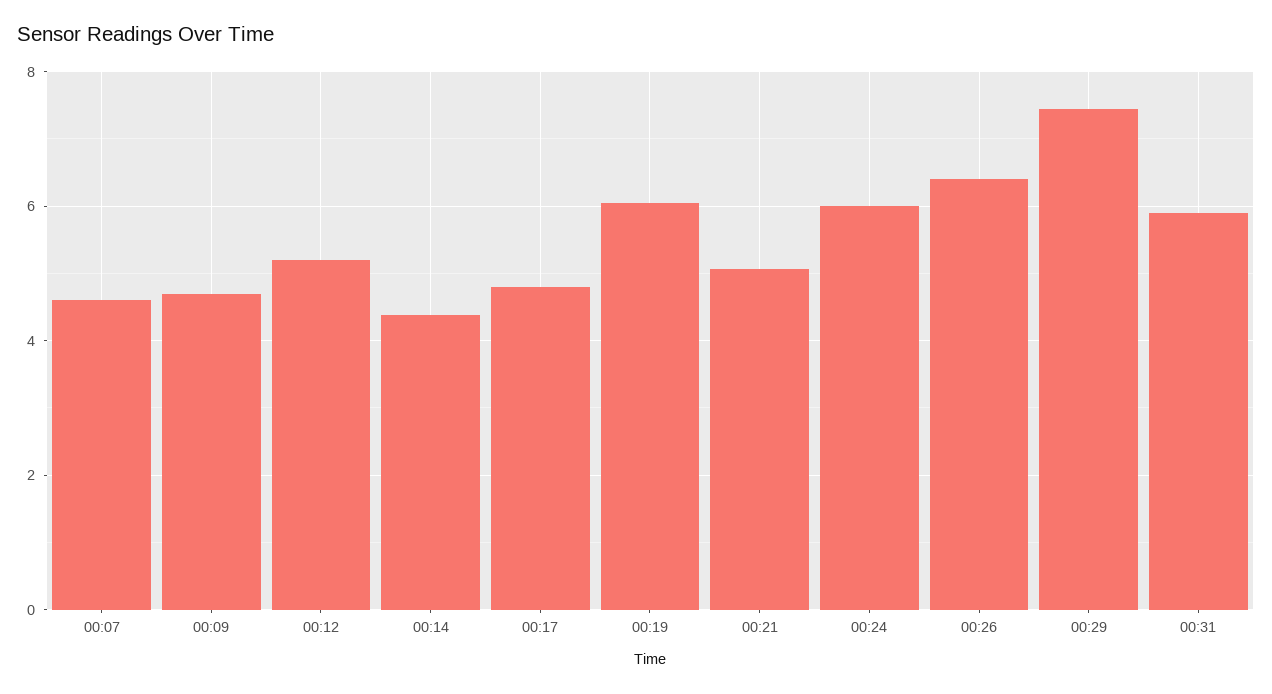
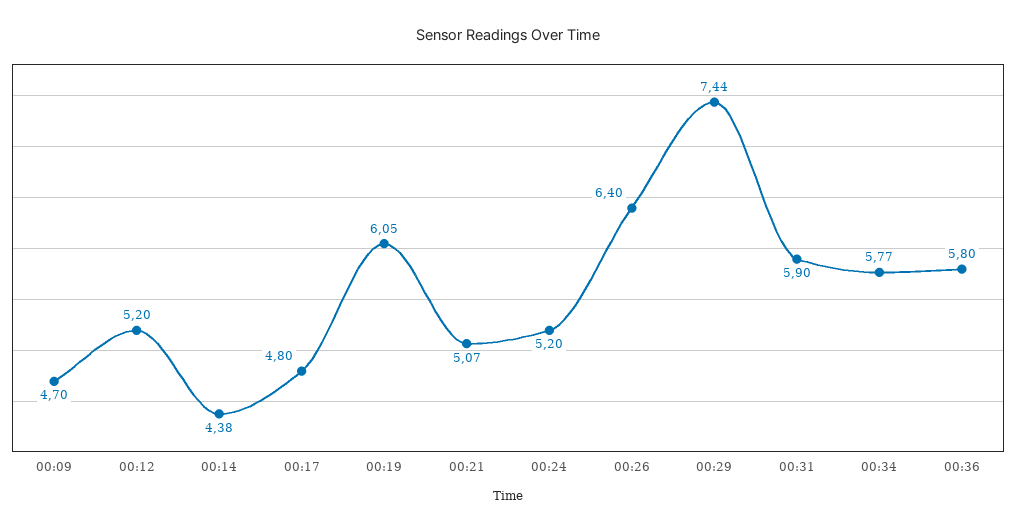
00:07: 4.6 -> none
00:24: 6 -> 5.2
00:34: none -> 5.77
00:36: none -> 5.8

